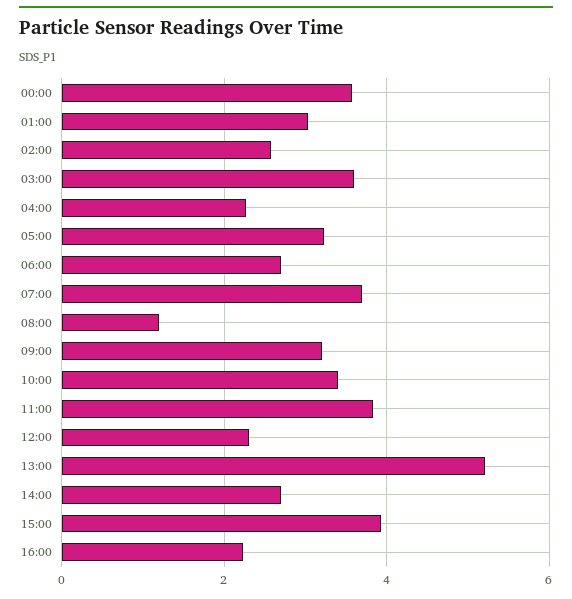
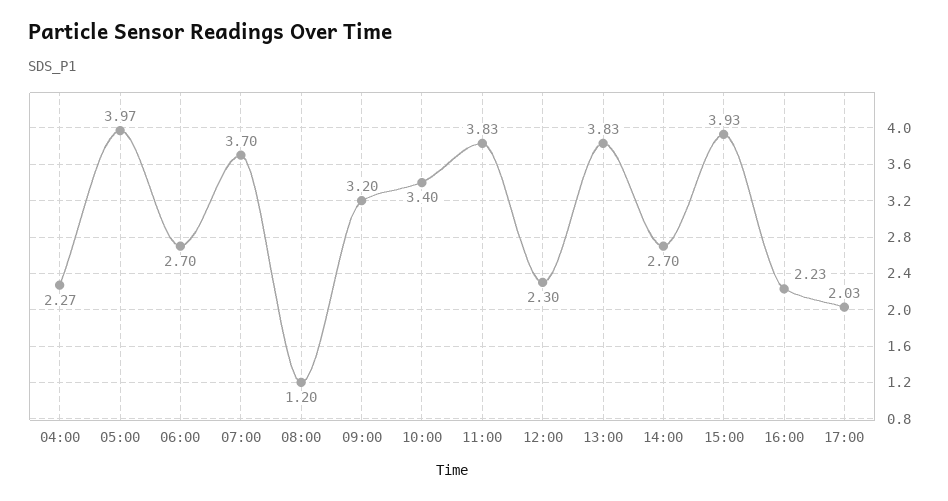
00:00: 3.6 -> none
01:00: 3 -> none
02:00: 2.6 -> none
03:00: 3.6 -> none
05:00: 3.2 -> 3.97
13:00: 5.2 -> 3.83
17:00: none -> 2.03

